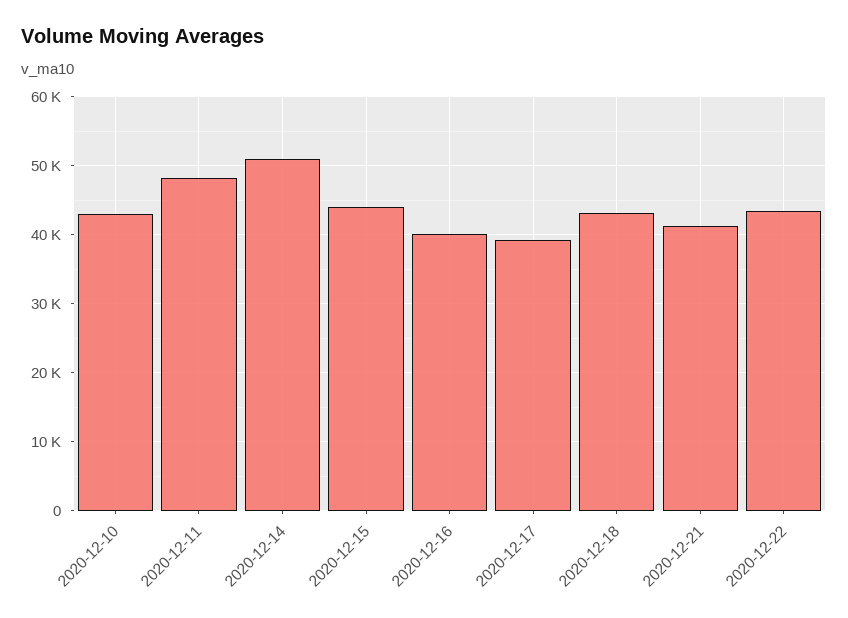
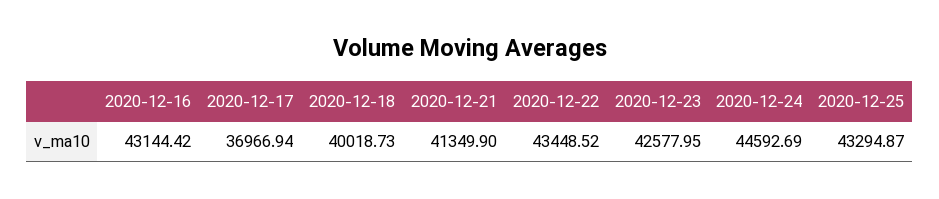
2020-12-10: 43000 -> none
2020-12-11: 48000 -> none
2020-12-14: 51000 -> none
2020-12-15: 44000 -> none
2020-12-16: 40000 -> 43144.42
2020-12-17: 39000 -> 36966.94
2020-12-18: 43000 -> 40018.73
2020-12-23: none -> 42577.95
2020-12-24: none -> 44592.69
2020-12-25: none -> 43294.87

